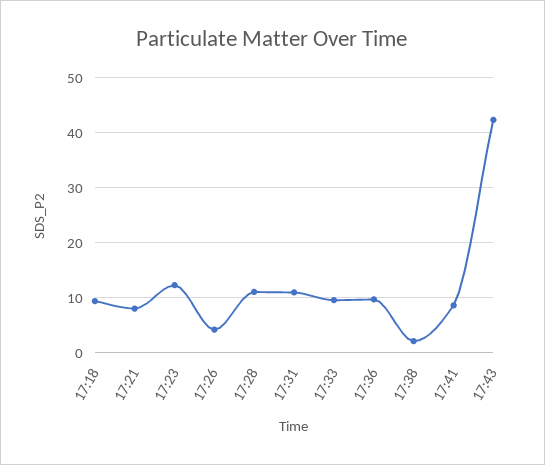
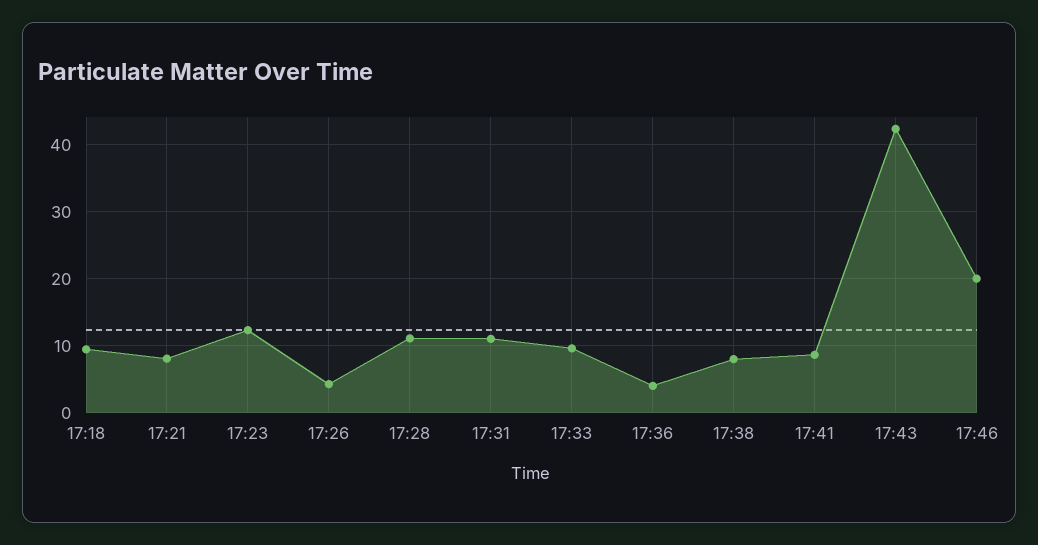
17:36: 10 -> 4
17:38: 2 -> 8
17:46: none -> 20

